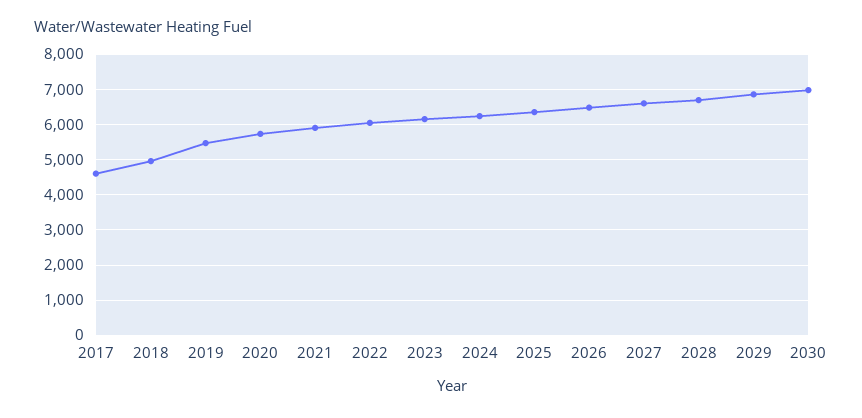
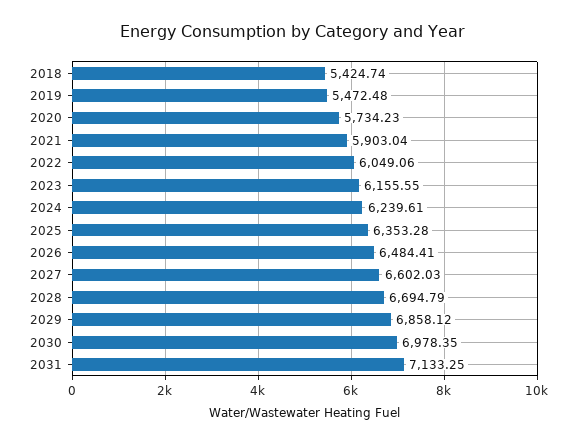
2017: 4600 -> none
2018: 5000 -> 5424.74
2031: none -> 7133.25

